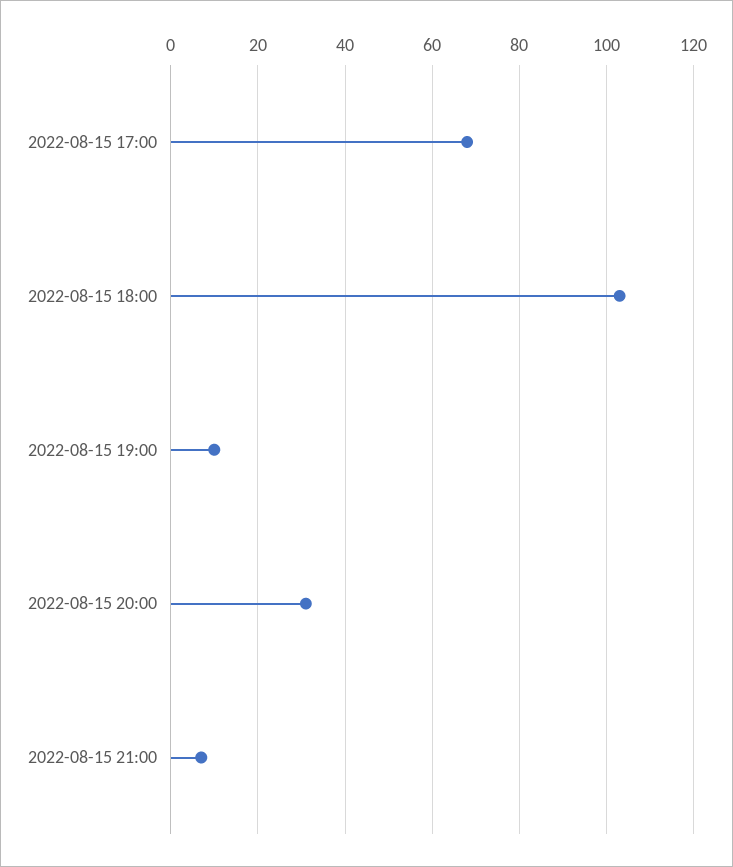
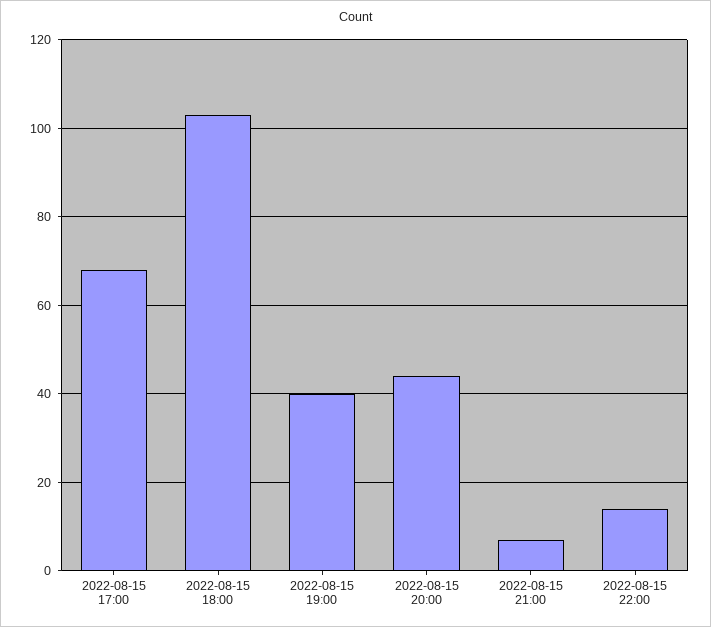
2022-08-15 19:00: 10 -> 40
2022-08-15 20:00: 30 -> 45
2022-08-15 22:00: none -> 15

